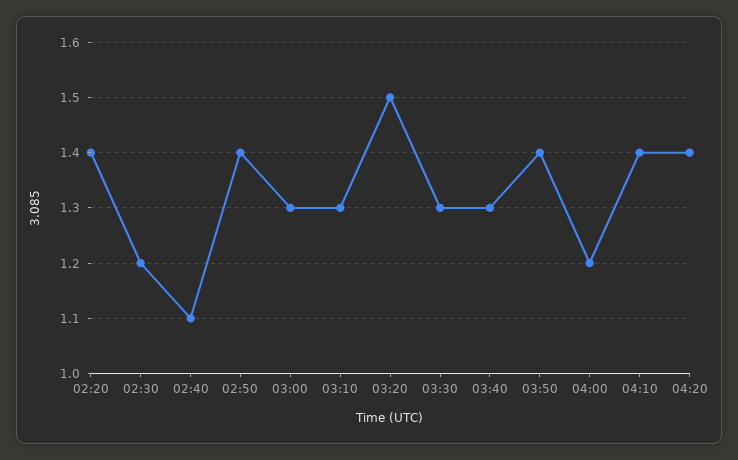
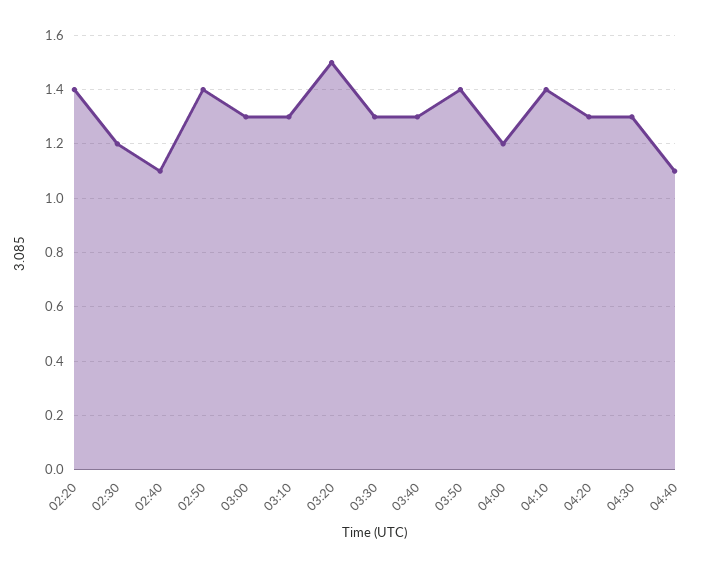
04:20: 1.4 -> 1.3
04:30: none -> 1.3
04:40: none -> 1.1

